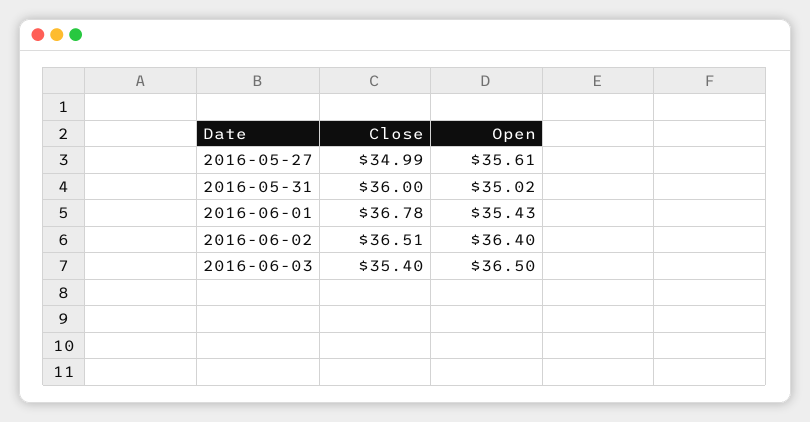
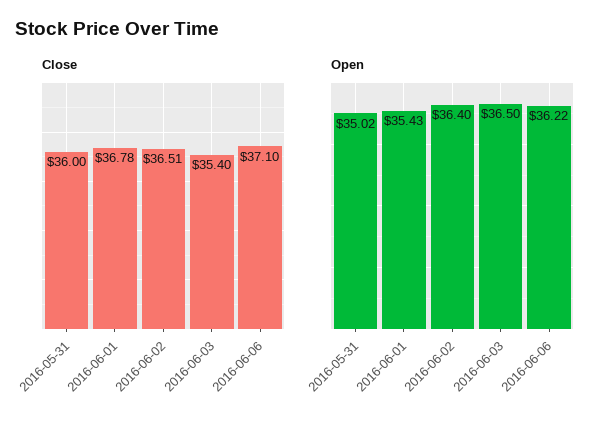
Close, 2016-05-27: 34.99 -> none
Open, 2016-05-27: 35.61 -> none
Close, 2016-06-06: none -> 37.1
Open, 2016-06-06: none -> 36.22

